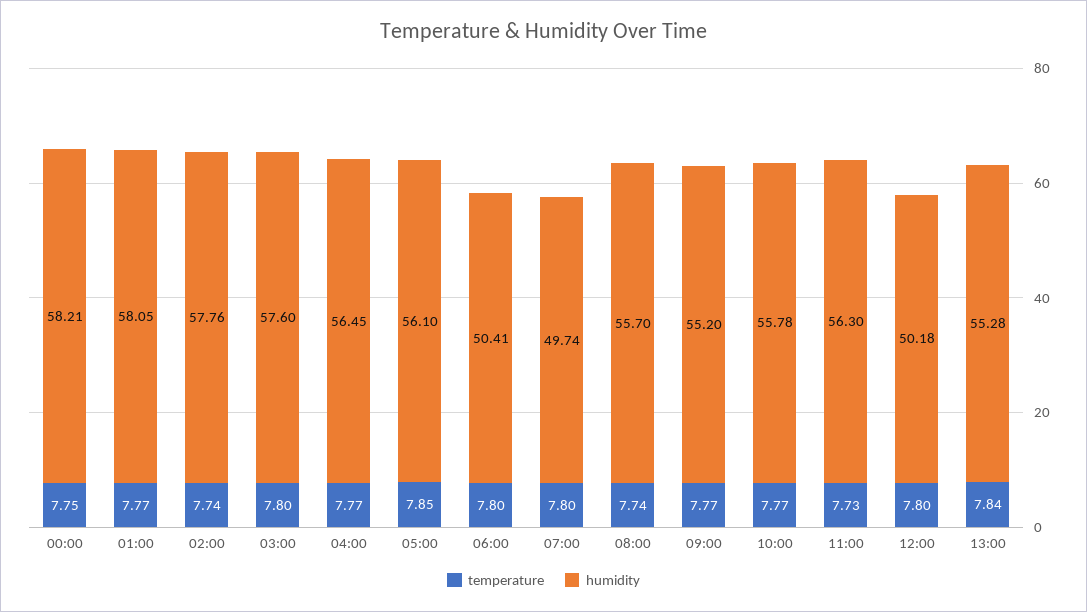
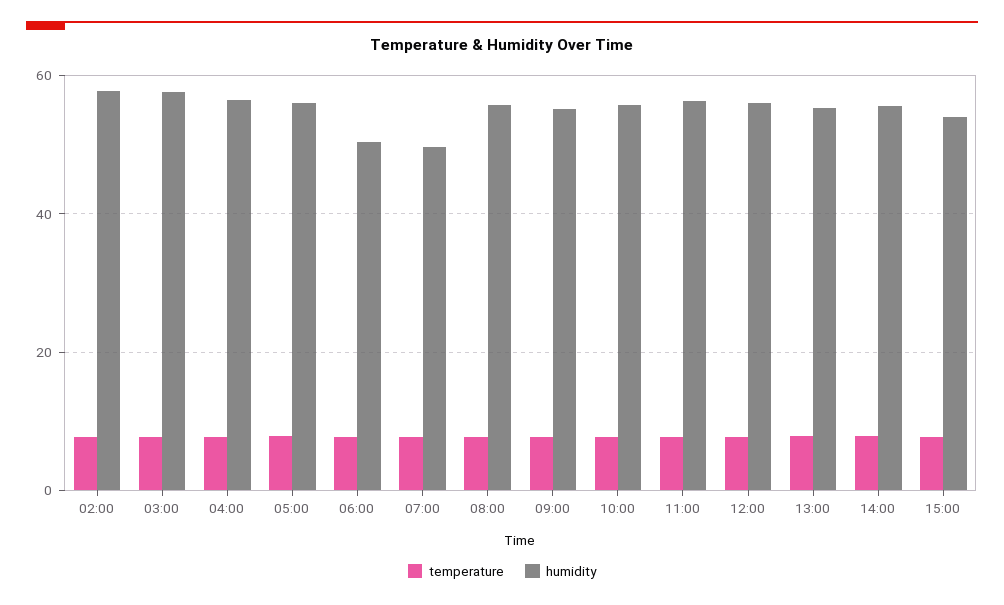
temperature, 00:00: 7.75 -> none
humidity, 00:00: 58.21 -> none
temperature, 01:00: 7.77 -> none
humidity, 01:00: 58.05 -> none
humidity, 12:00: 50.18 -> 56
temperature, 14:00: none -> 8
humidity, 14:00: none -> 56
temperature, 15:00: none -> 8
humidity, 15:00: none -> 54

